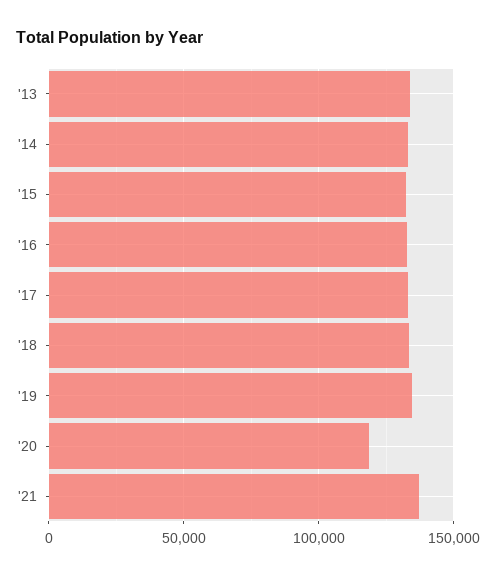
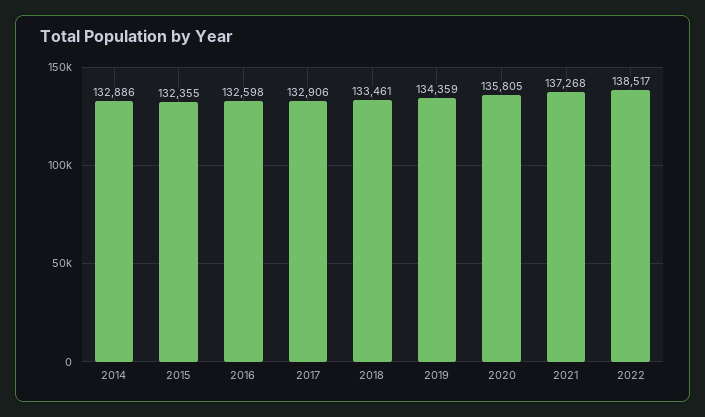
'13: 135000 -> none
'20: 120000 -> 135805
2022: none -> 138517

